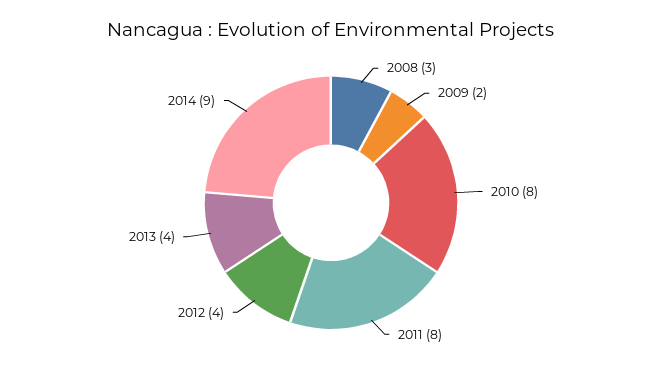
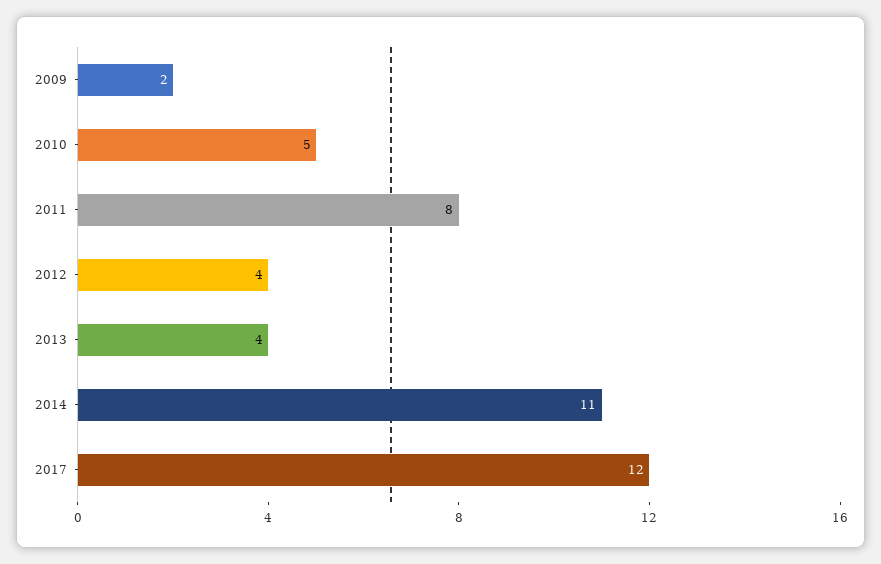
2008: 3 -> none
2010: 8 -> 5
2014: 9 -> 11
2017: none -> 12

